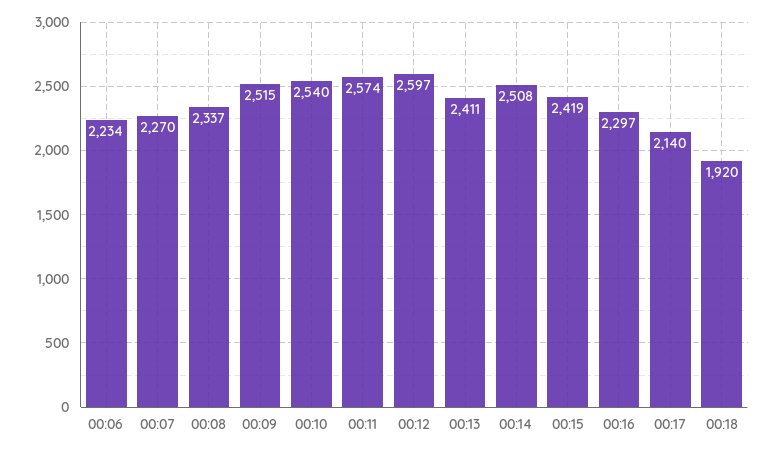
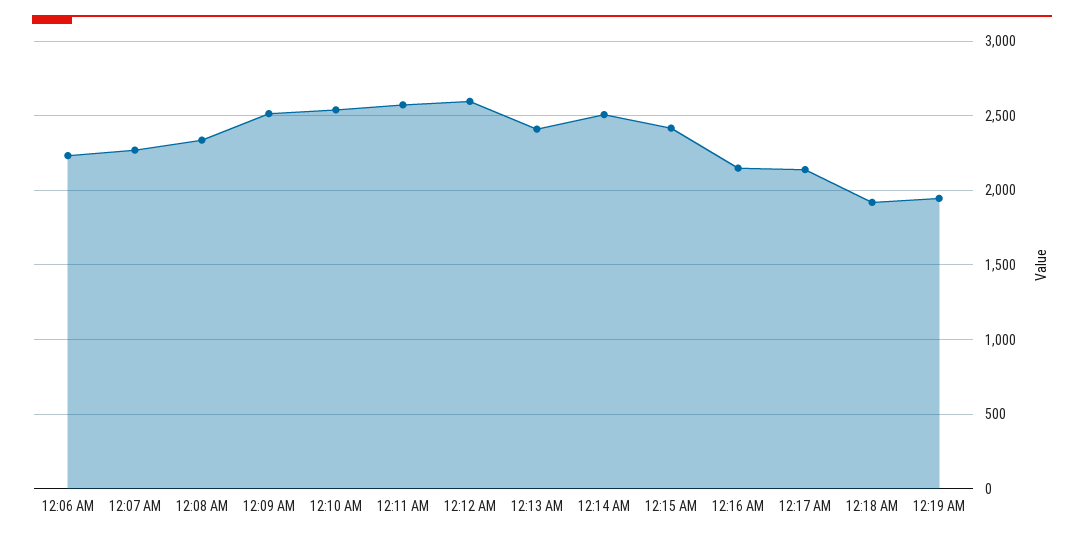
00:16: 2297 -> 2150
12:19 AM: none -> 1950

